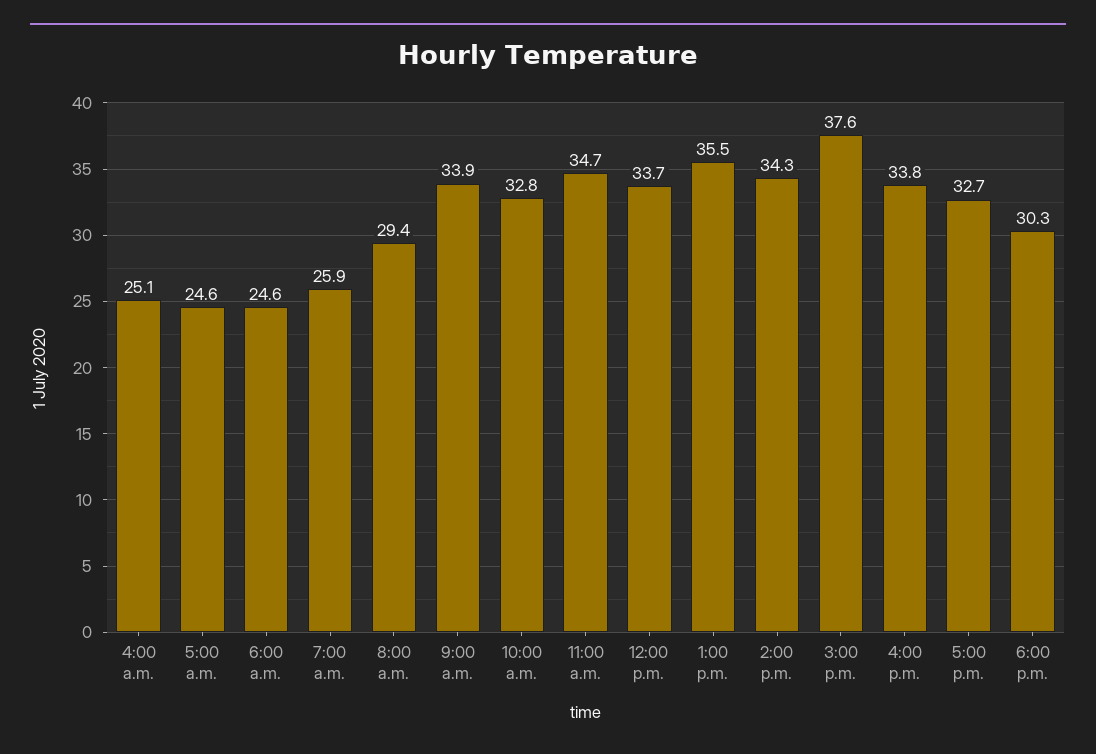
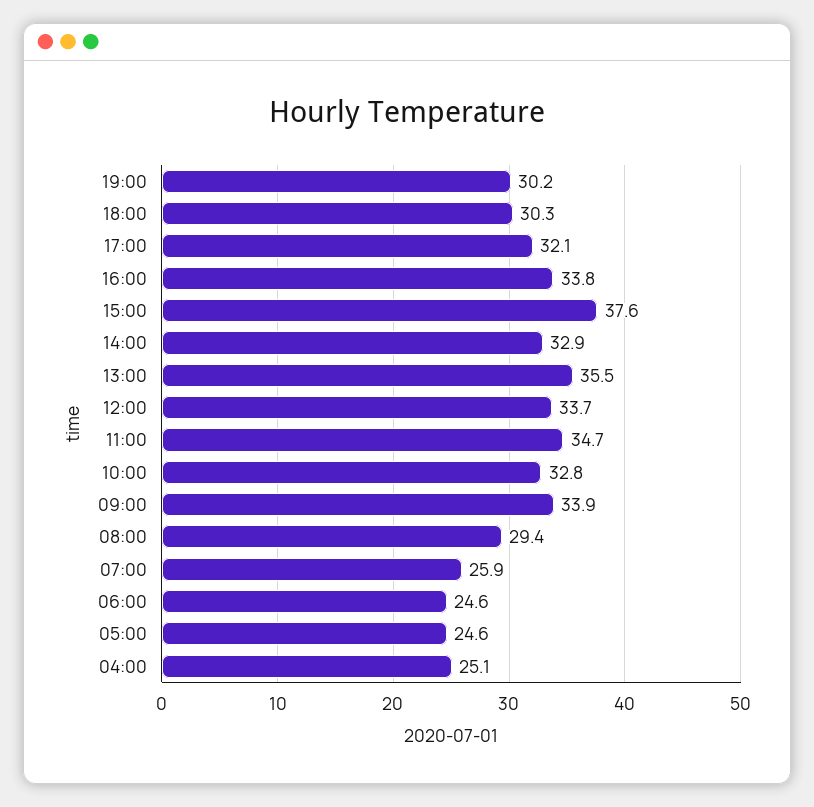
2:00 p.m.: 34.3 -> 32.9
5:00 p.m.: 32.7 -> 32.1
19:00: none -> 30.2

